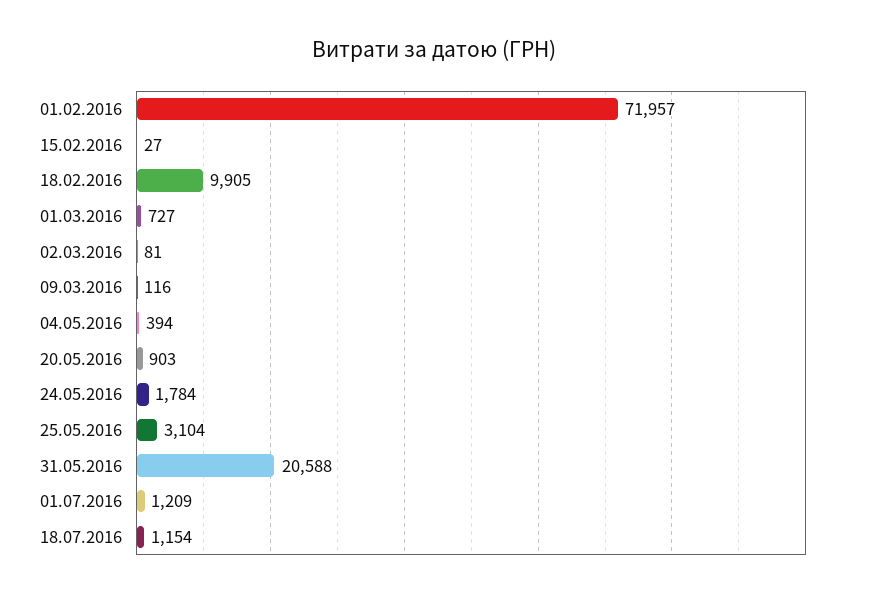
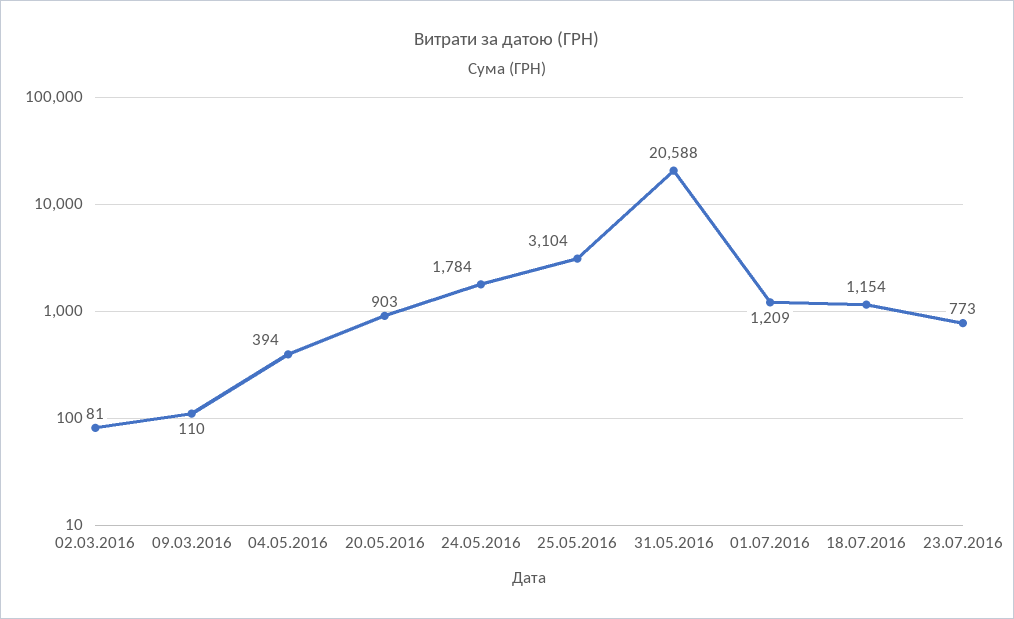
01.02.2016: 71957 -> none
15.02.2016: 27 -> none
18.02.2016: 9905 -> none
01.03.2016: 727 -> none
09.03.2016: 116 -> 110
23.07.2016: none -> 773

